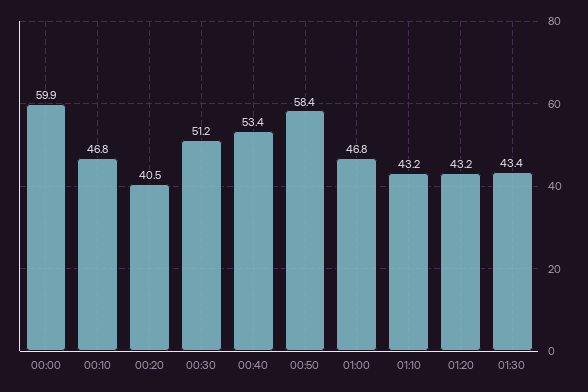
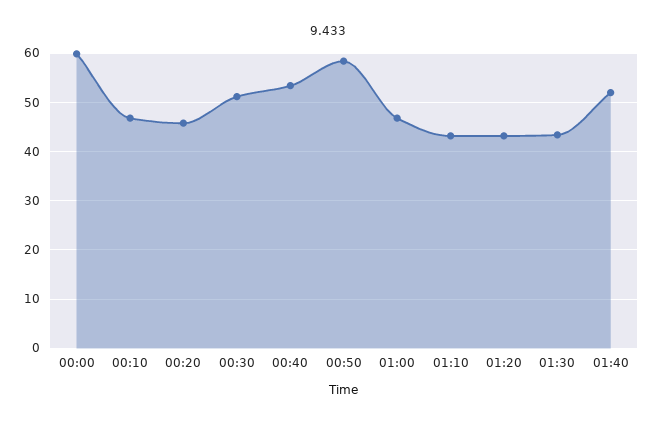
00:20: 40.5 -> 46
01:40: none -> 52

